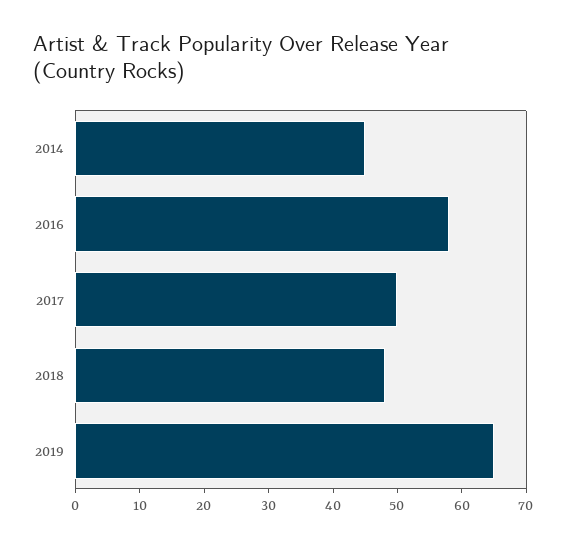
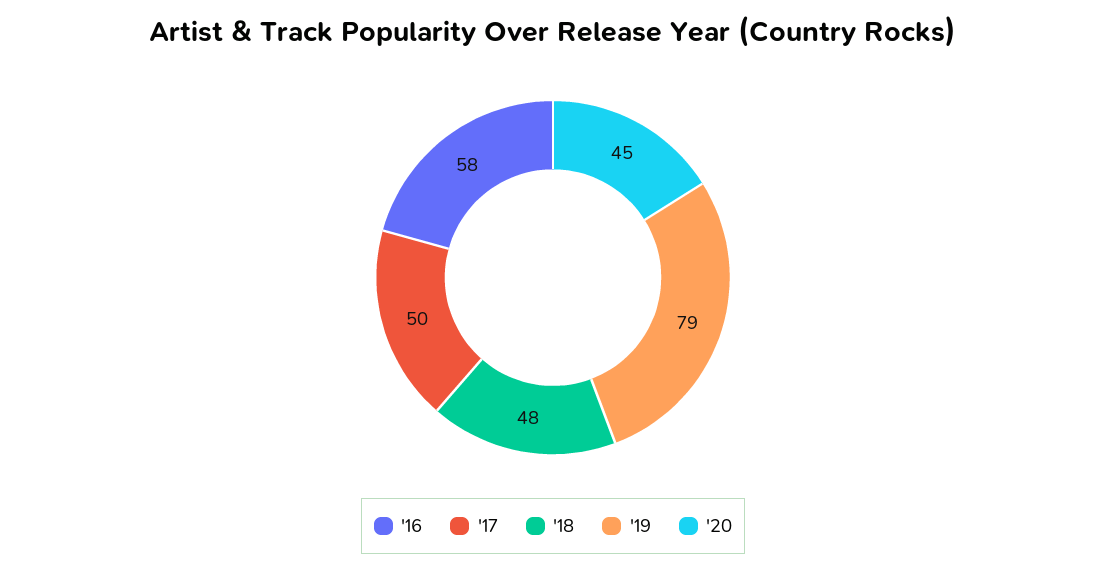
2014: 45 -> none
2019: 65 -> 79
'20: none -> 45

